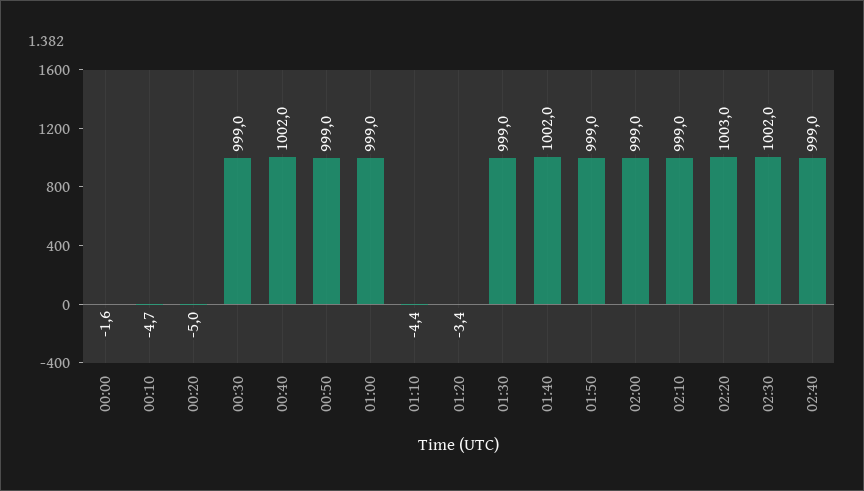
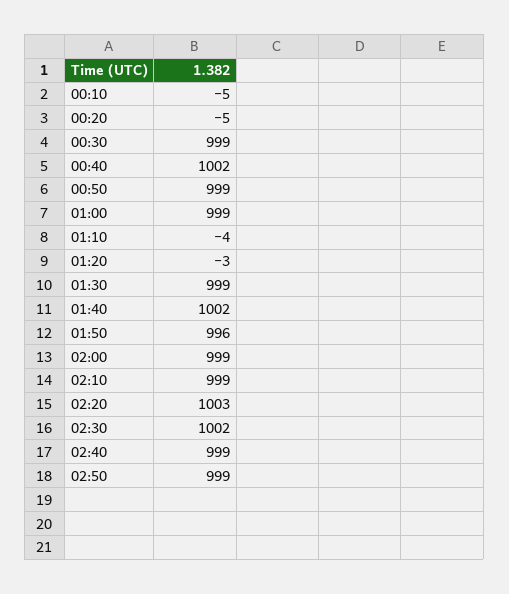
00:00: -1.6 -> none
01:50: 999 -> 996
02:50: none -> 999

